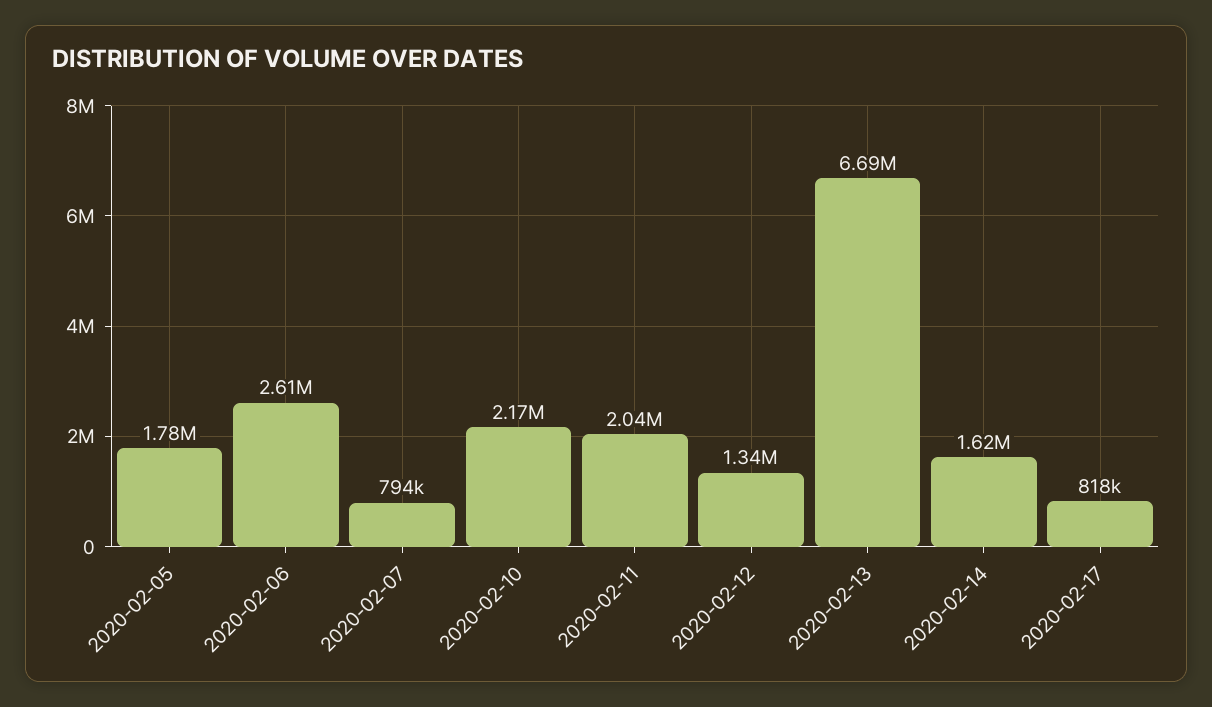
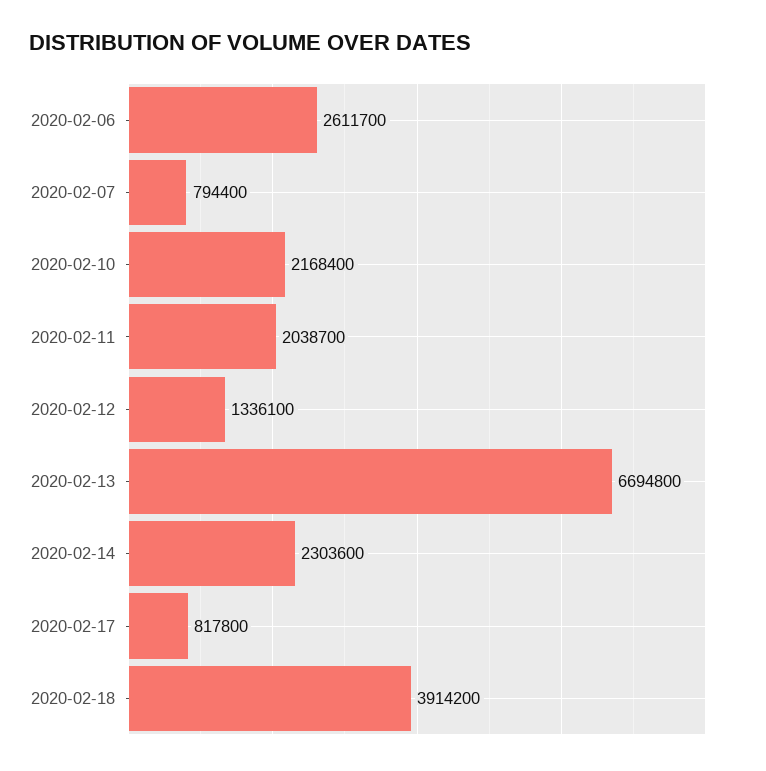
2020-02-05: 1780000 -> none
2020-02-14: 1620000 -> 2303600
2020-02-18: none -> 3914200

